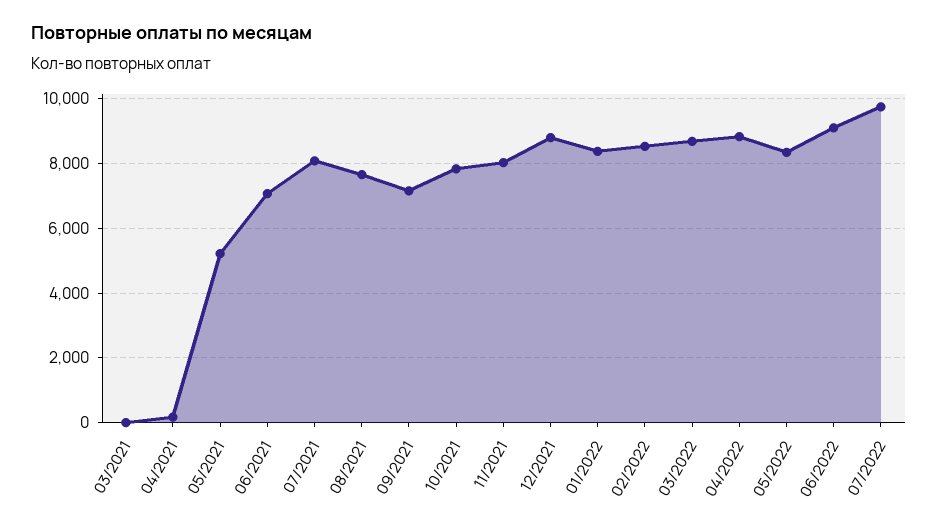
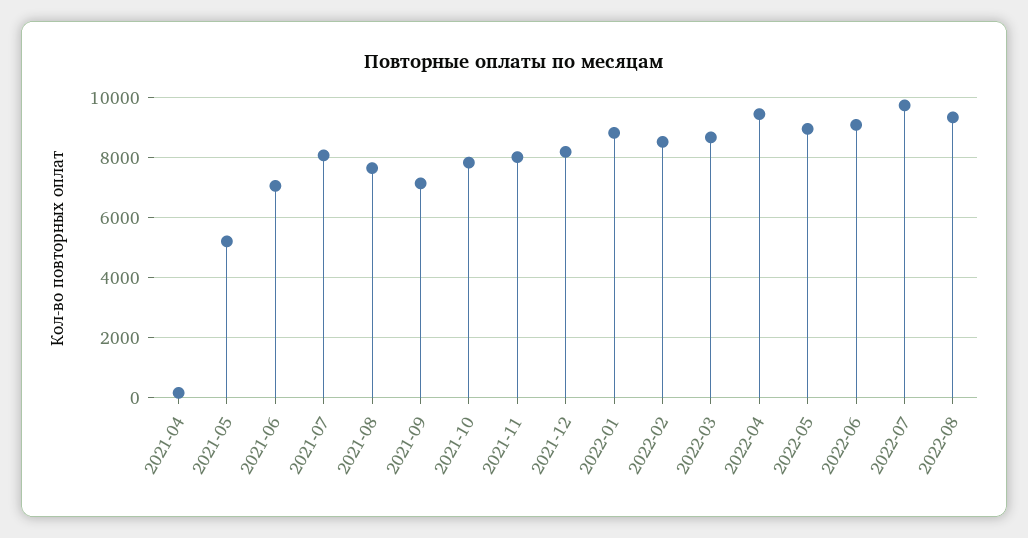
03/2021: 0 -> none
12/2021: 8800 -> 8200
01/2022: 8400 -> 8800
04/2022: 8800 -> 9400
05/2022: 8400 -> 9000
2022-08: none -> 9400

